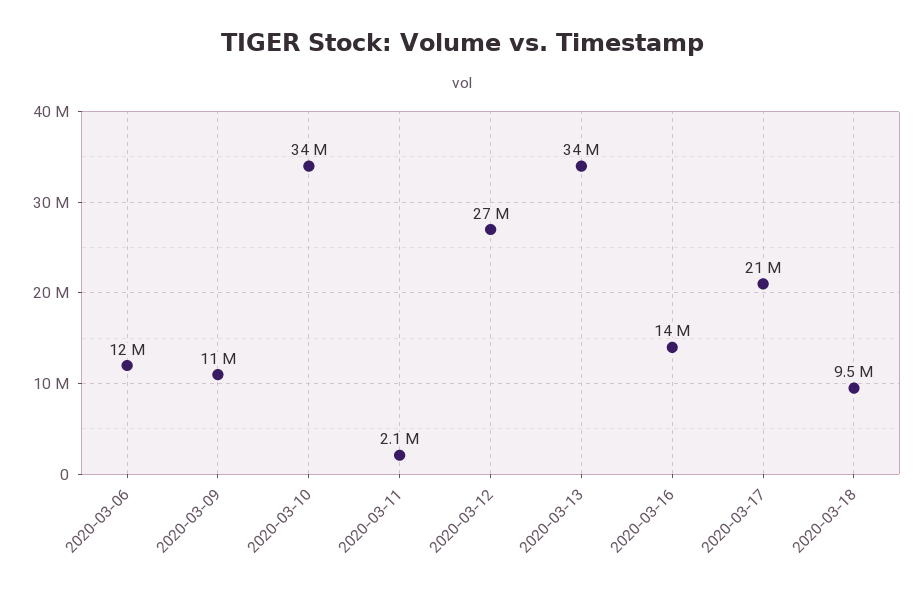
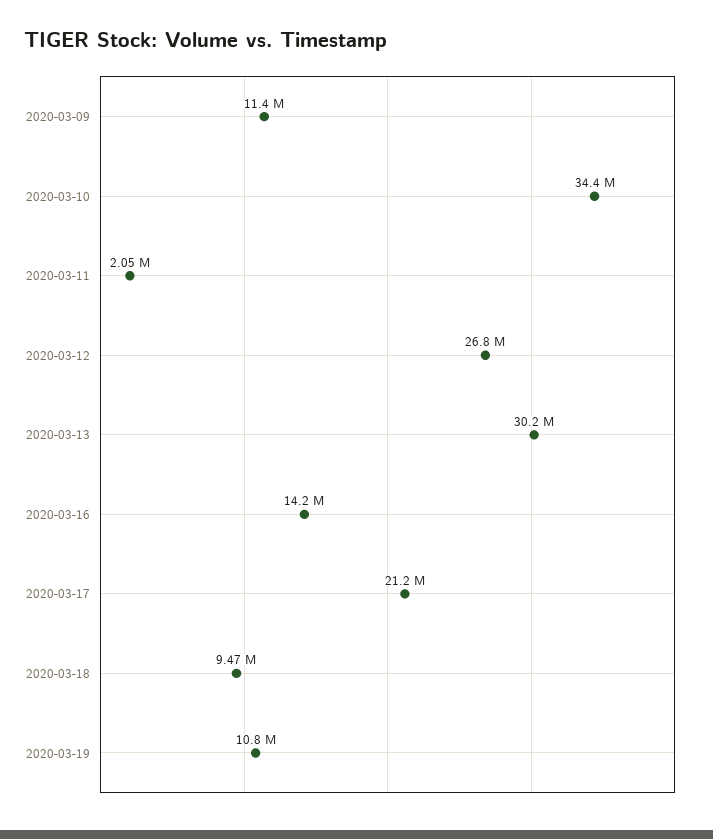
2020-03-06: 12000000 -> none
2020-03-13: 34000000 -> 30200000
2020-03-19: none -> 10800000

